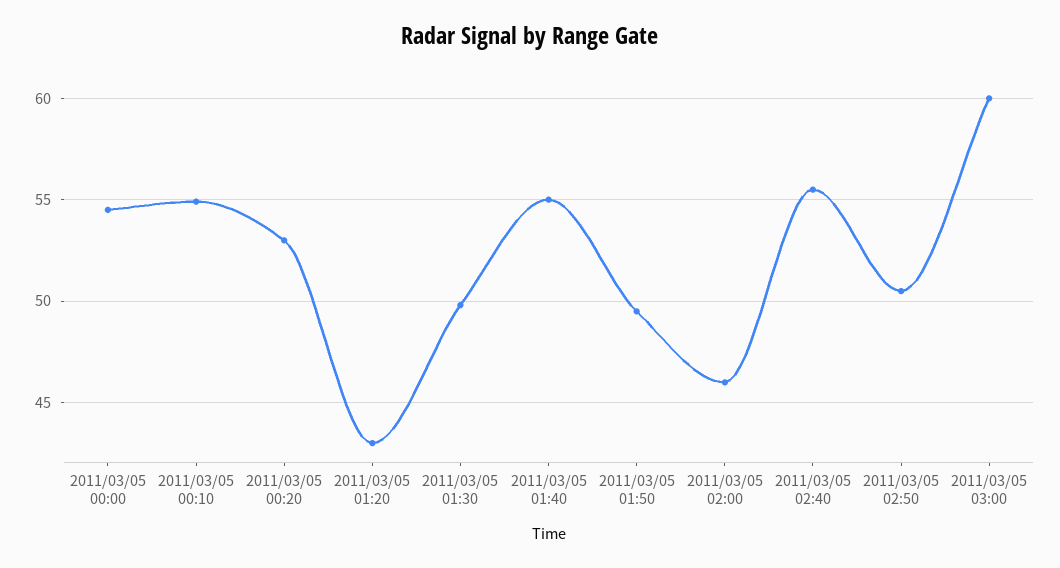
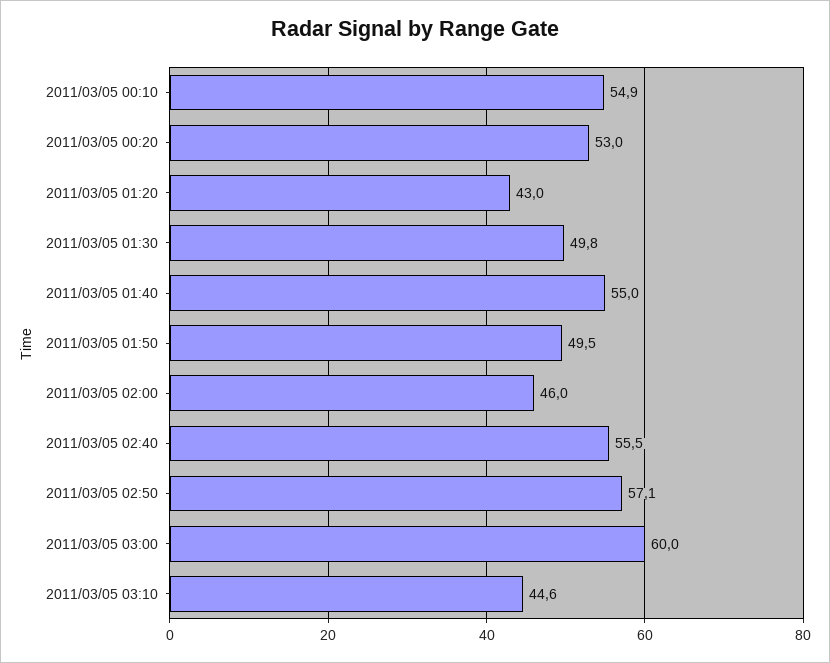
2011/03/05 00:00: 54.5 -> none
2011/03/05 02:50: 50.5 -> 57.1
2011/03/05 03:10: none -> 44.6

